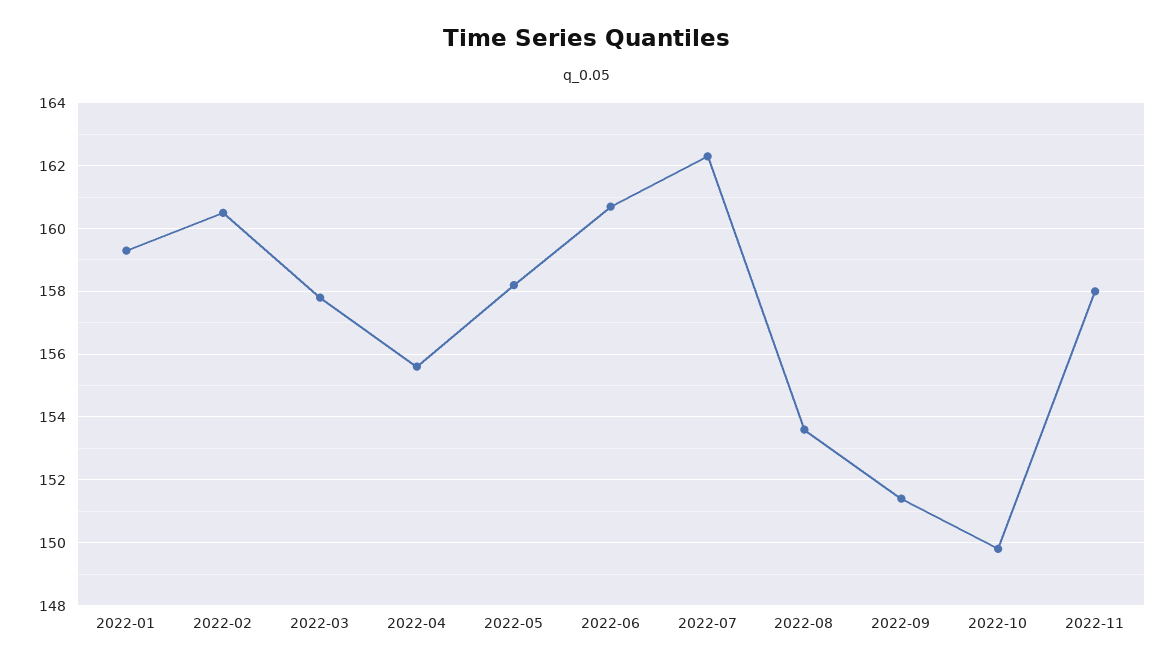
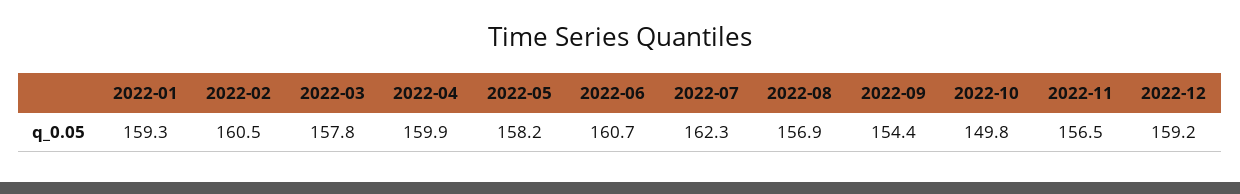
2022-04: 155.5 -> 159.9
2022-08: 153.5 -> 156.9
2022-09: 151.5 -> 154.4
2022-11: 158 -> 156.5
2022-12: none -> 159.2

